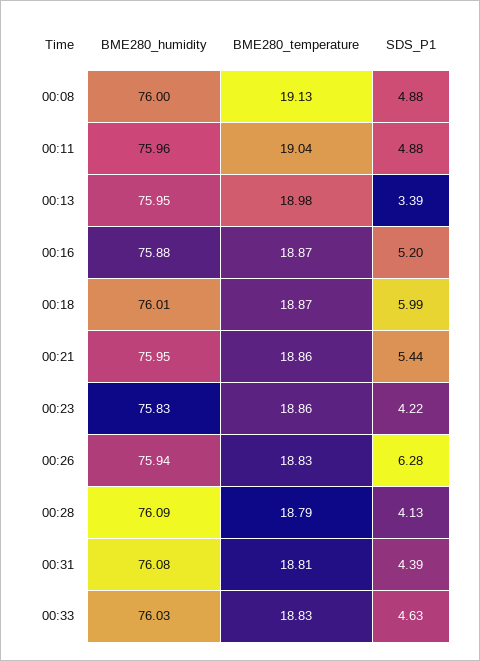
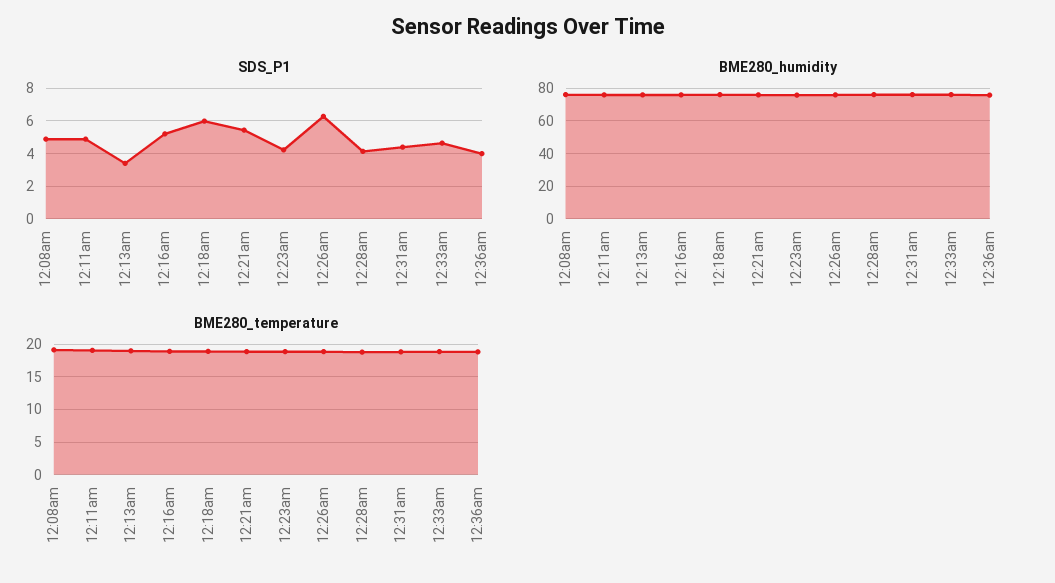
SDS_P1, 12:36am: none -> 4
BME280_humidity, 12:36am: none -> 75
BME280_temperature, 12:36am: none -> 19

